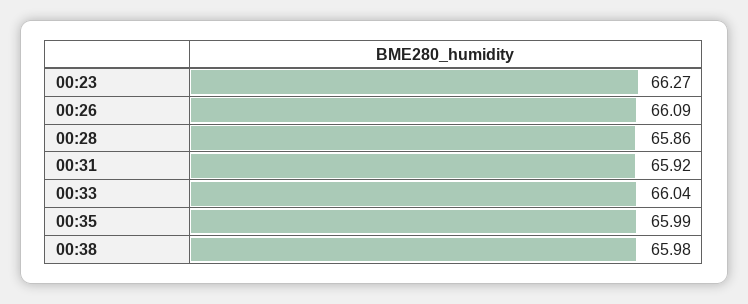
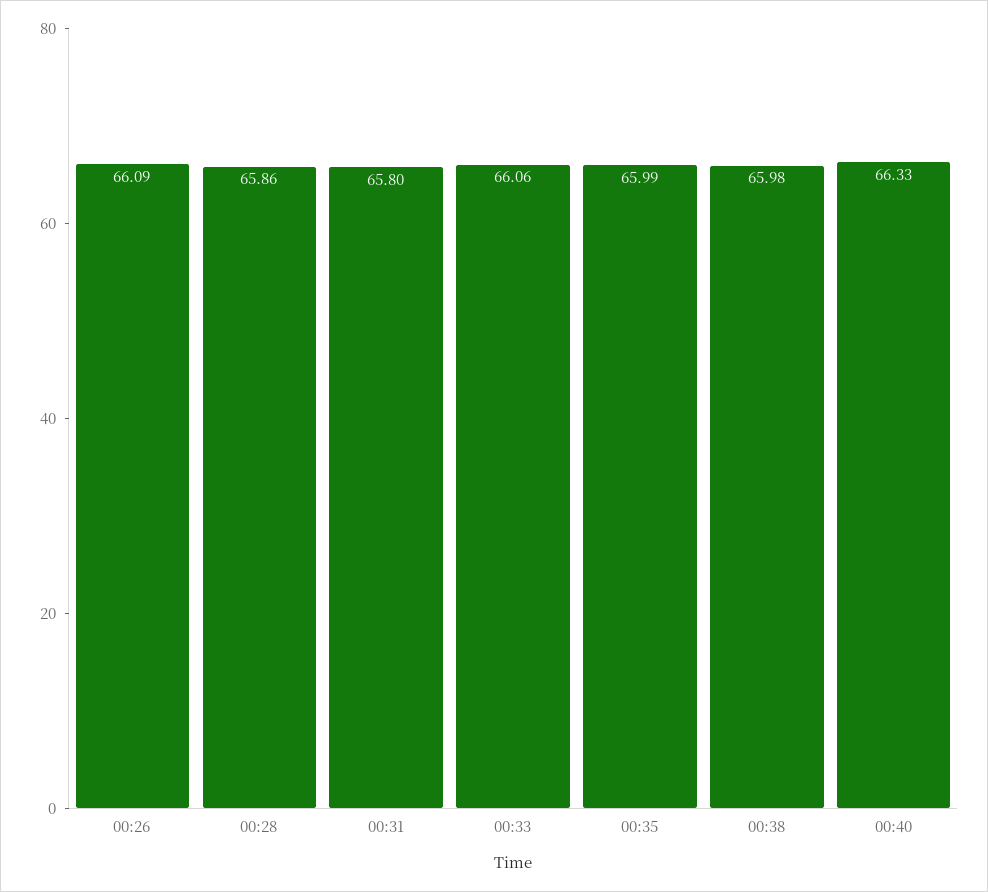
00:23: 66.27 -> none
00:31: 65.92 -> 65.8
00:33: 66.04 -> 66.06
00:40: none -> 66.33

